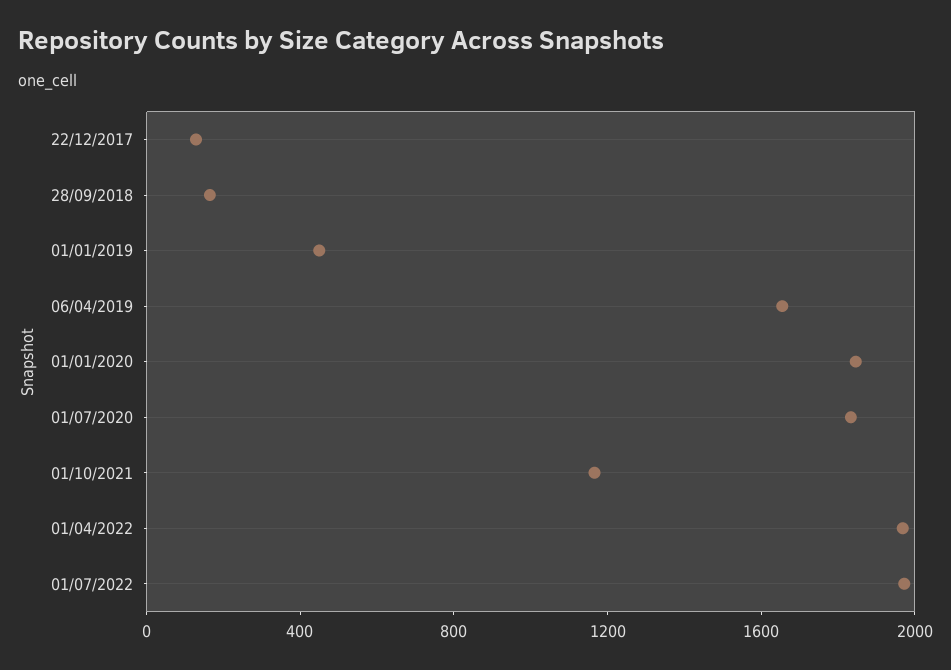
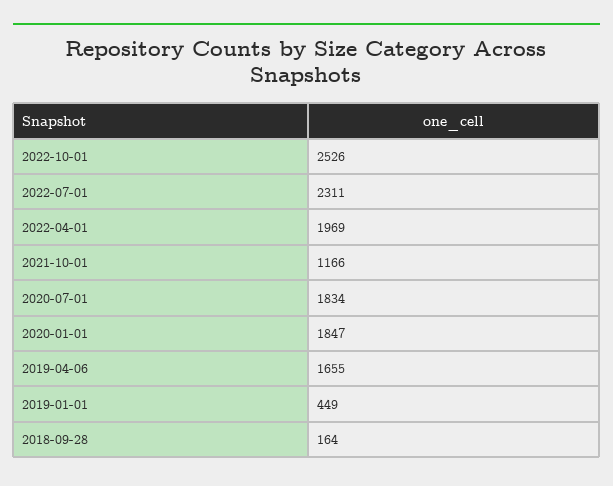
22/12/2017: 100 -> none
01/07/2022: 2000 -> 2311
2022-10-01: none -> 2526

